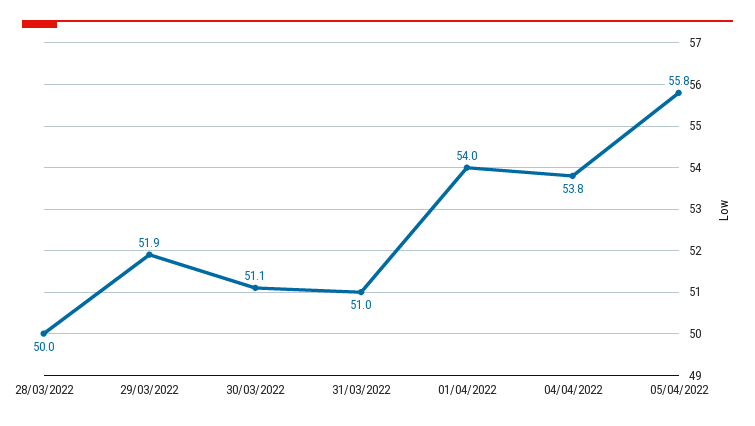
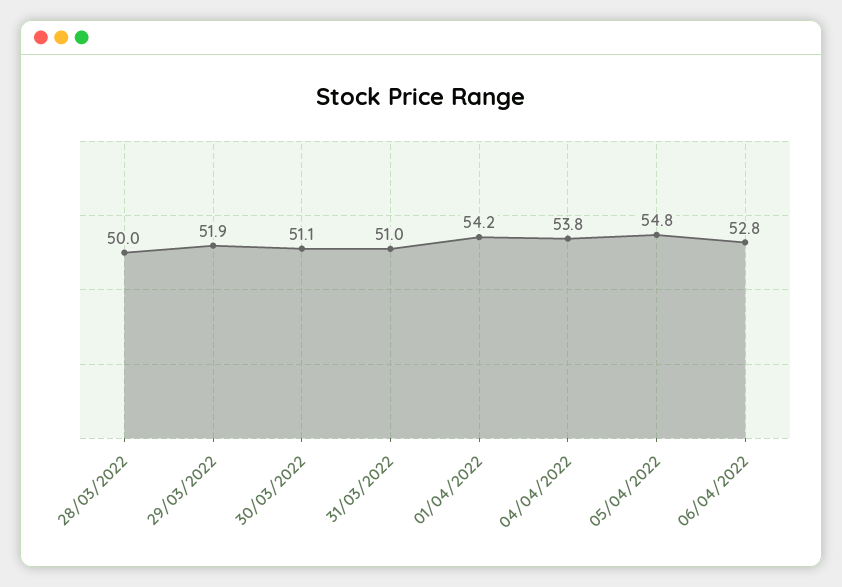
01/04/2022: 54 -> 54.2
05/04/2022: 55.8 -> 54.8
06/04/2022: none -> 52.8

